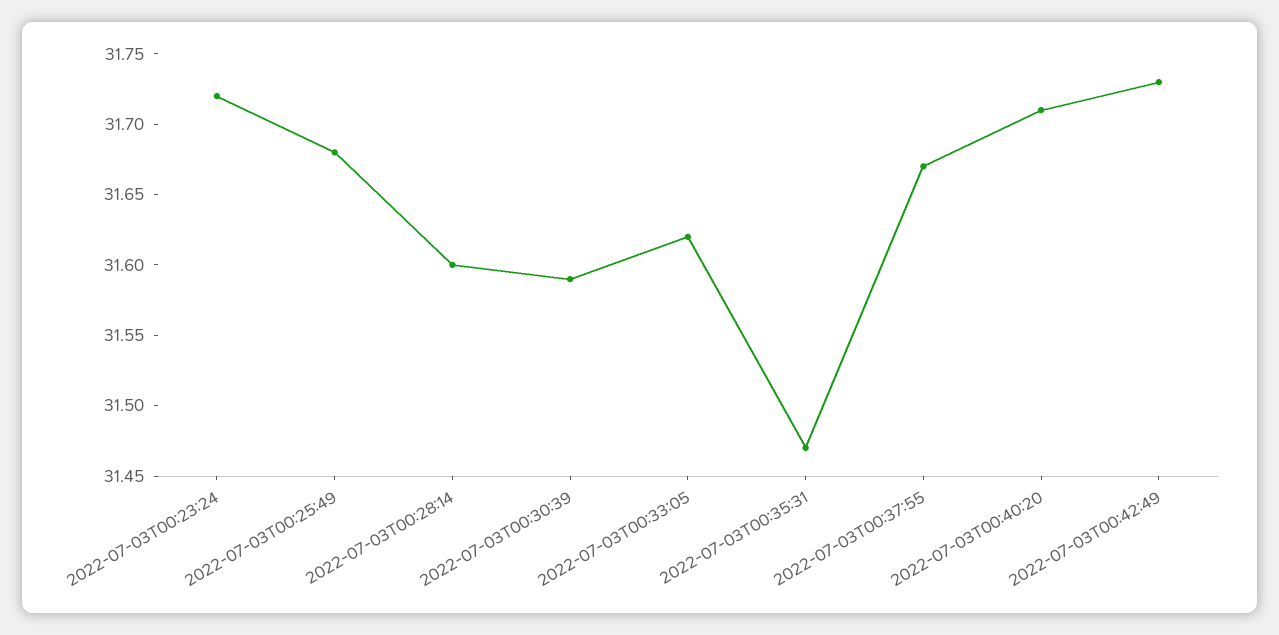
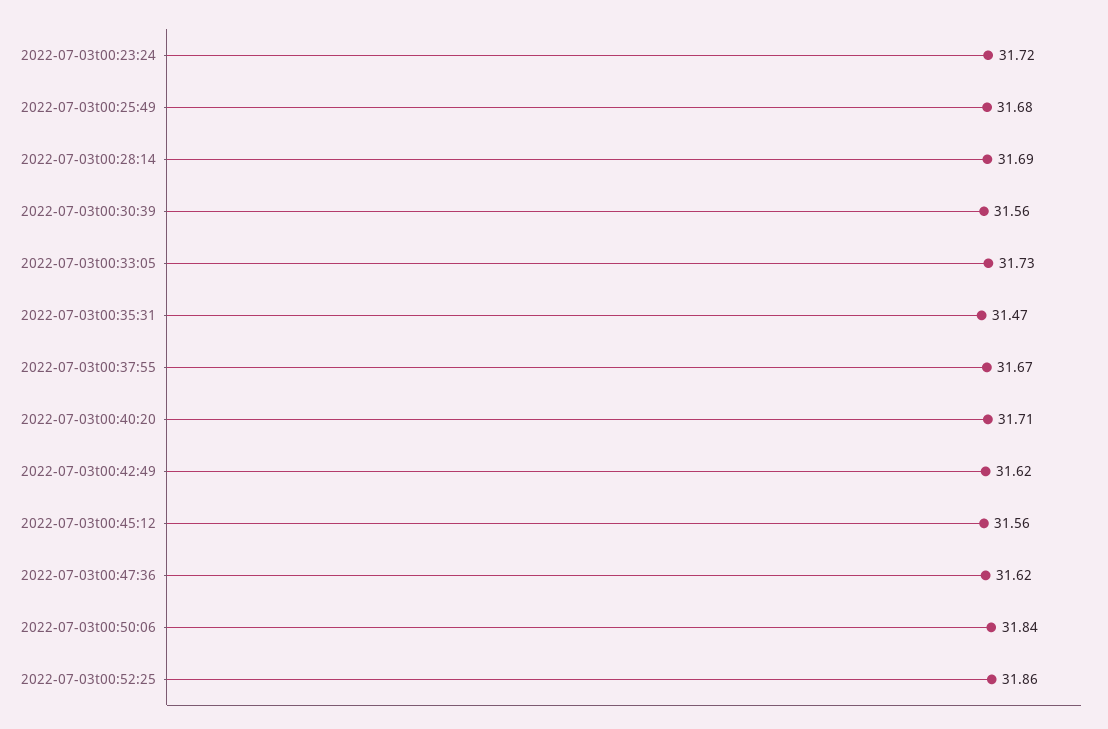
2022-07-03T00:28:14: 31.6 -> 31.69
2022-07-03T00:30:39: 31.59 -> 31.56
2022-07-03T00:33:05: 31.62 -> 31.73
2022-07-03T00:42:49: 31.73 -> 31.62
2022-07-03t00:45:12: none -> 31.56
2022-07-03t00:47:36: none -> 31.62
2022-07-03t00:50:06: none -> 31.84
2022-07-03t00:52:25: none -> 31.86

